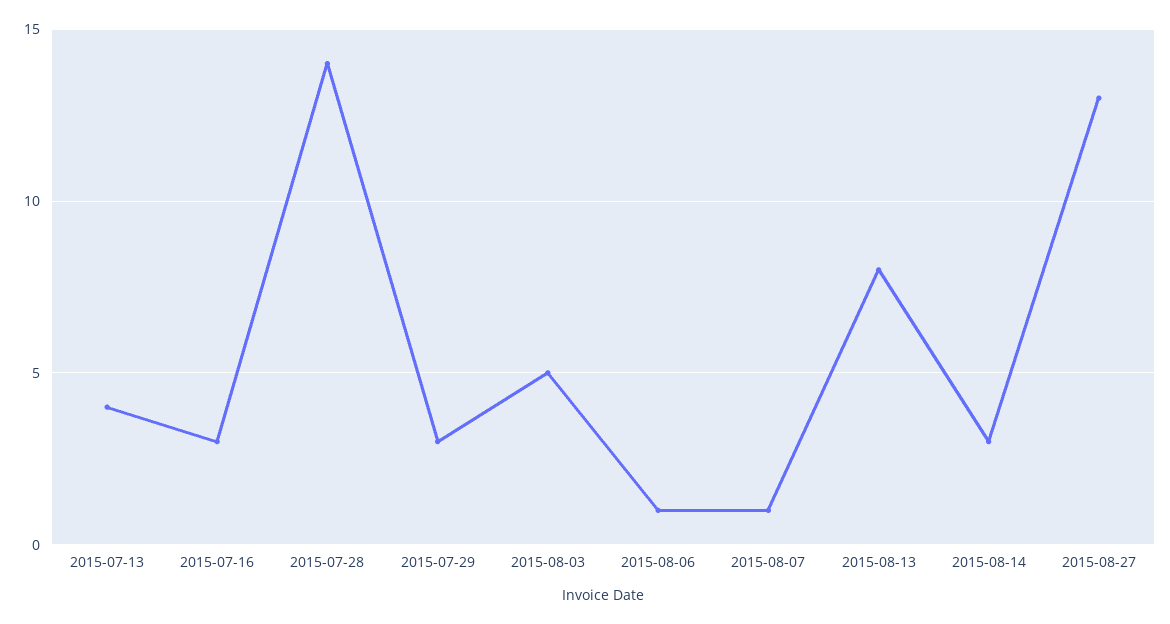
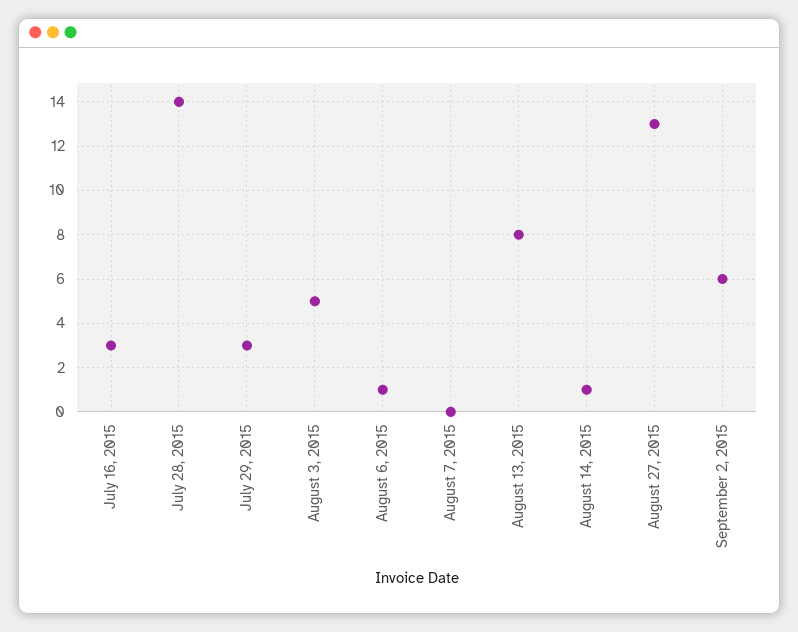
2015-07-13: 4 -> none
2015-08-07: 1 -> 0
2015-08-14: 3 -> 1
September 2, 2015: none -> 6

